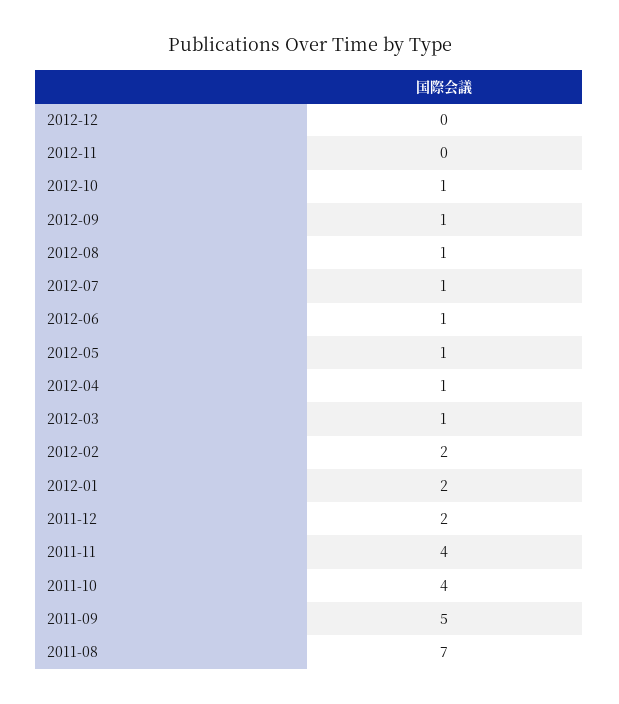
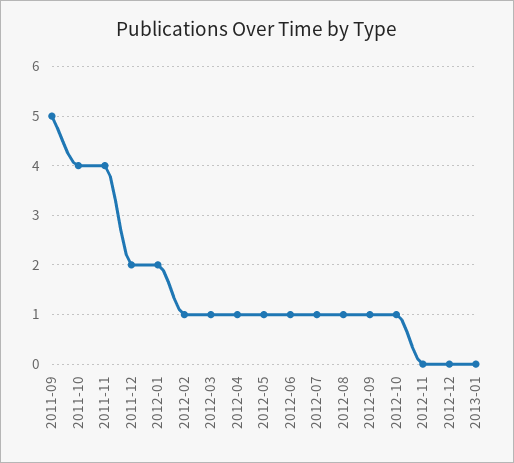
2012-02: 2 -> 1
2011-08: 7 -> none
2013-01: none -> 0

